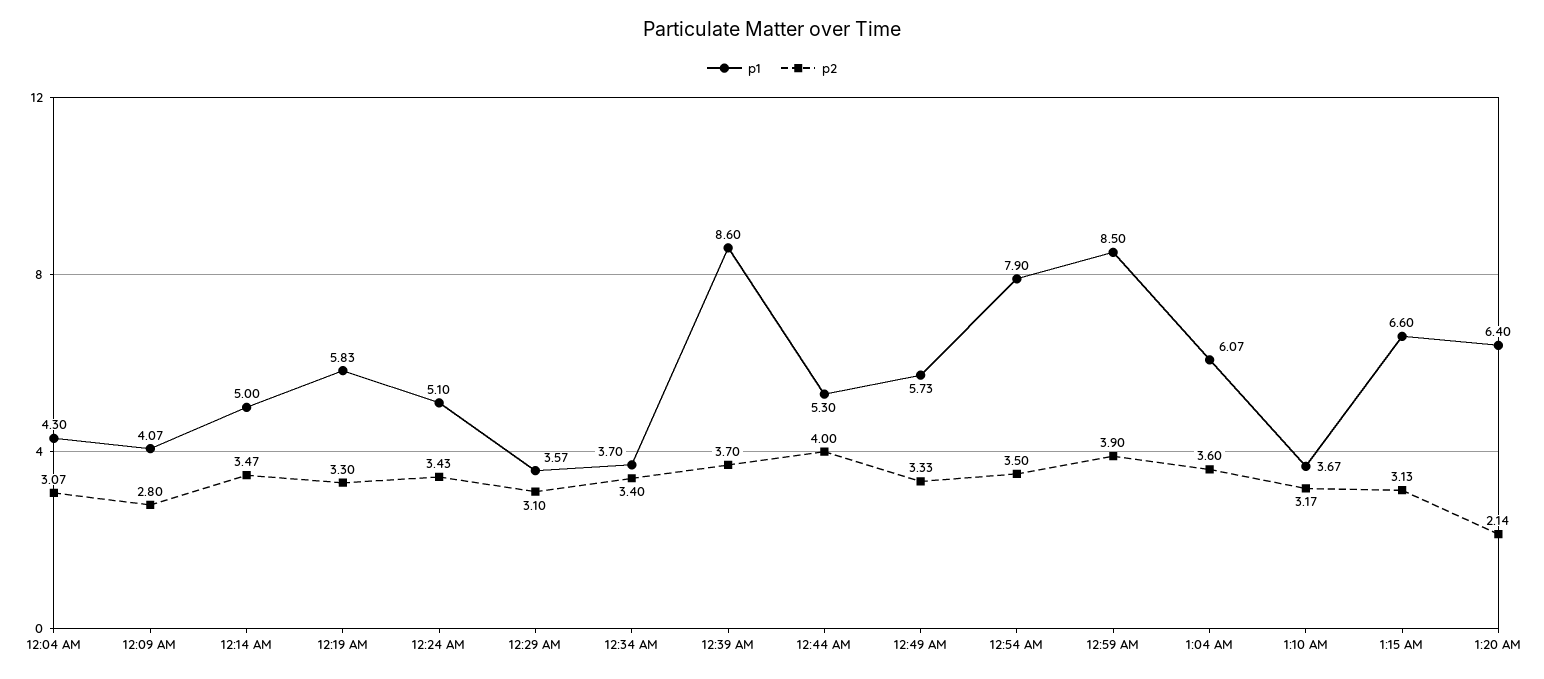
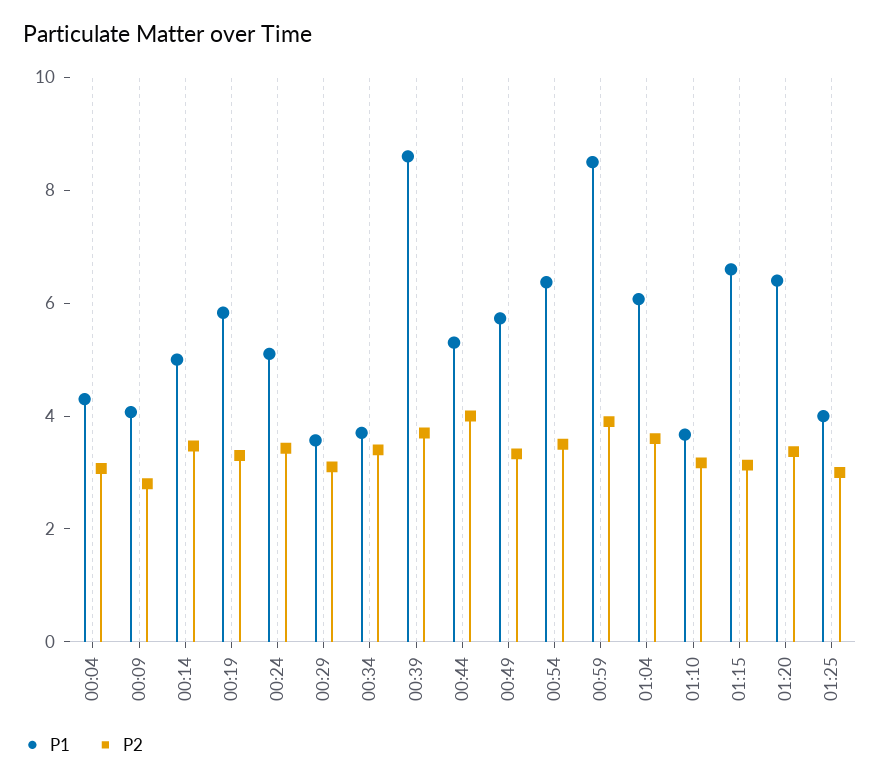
p1, 12:54 AM: 7.9 -> 6.5
p2, 1:20 AM: 2.14 -> 3.5
p1, 01:25: none -> 4
p2, 01:25: none -> 3

